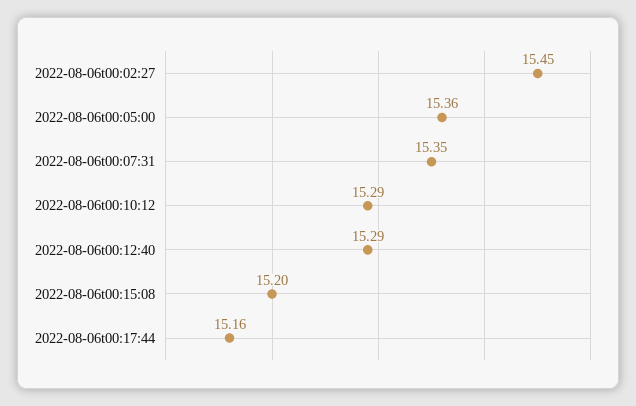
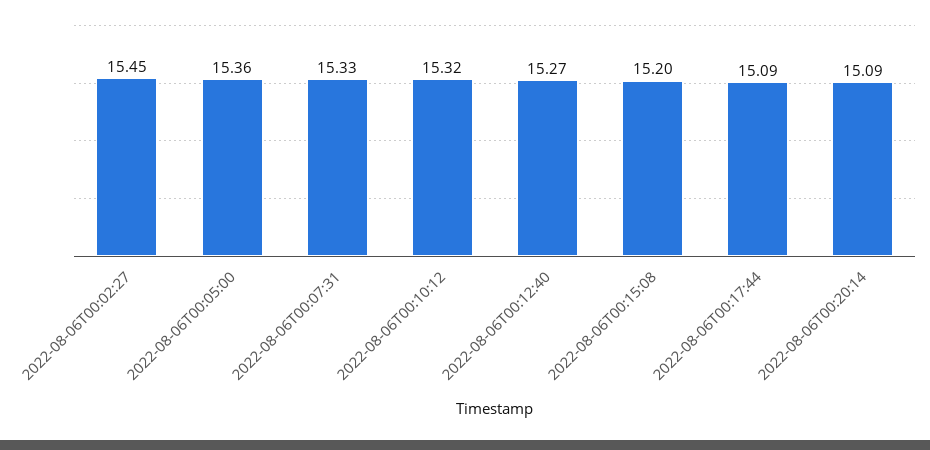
2022-08-06t00:07:31: 15.35 -> 15.33
2022-08-06t00:10:12: 15.29 -> 15.32
2022-08-06t00:12:40: 15.29 -> 15.27
2022-08-06t00:17:44: 15.16 -> 15.09
2022-08-06T00:20:14: none -> 15.09

